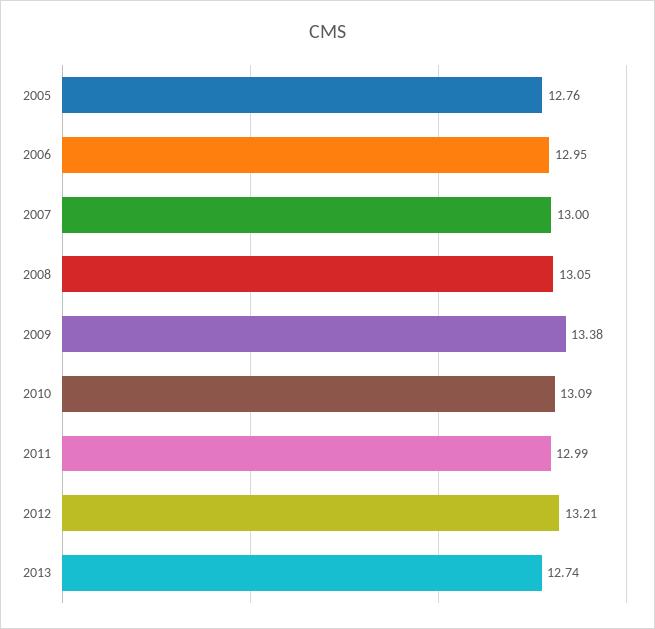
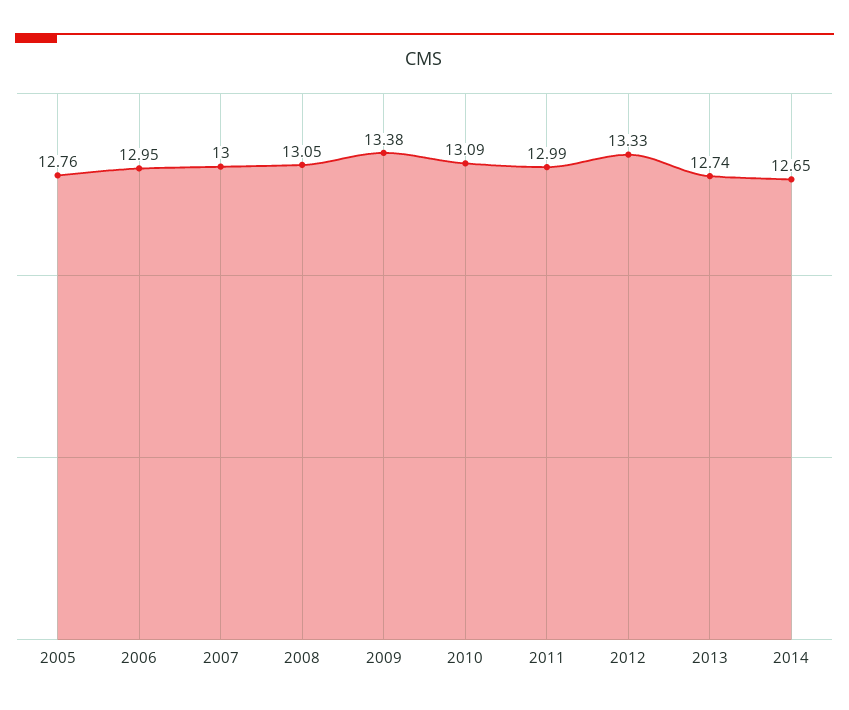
2012: 13.21 -> 13.33
2014: none -> 12.65

